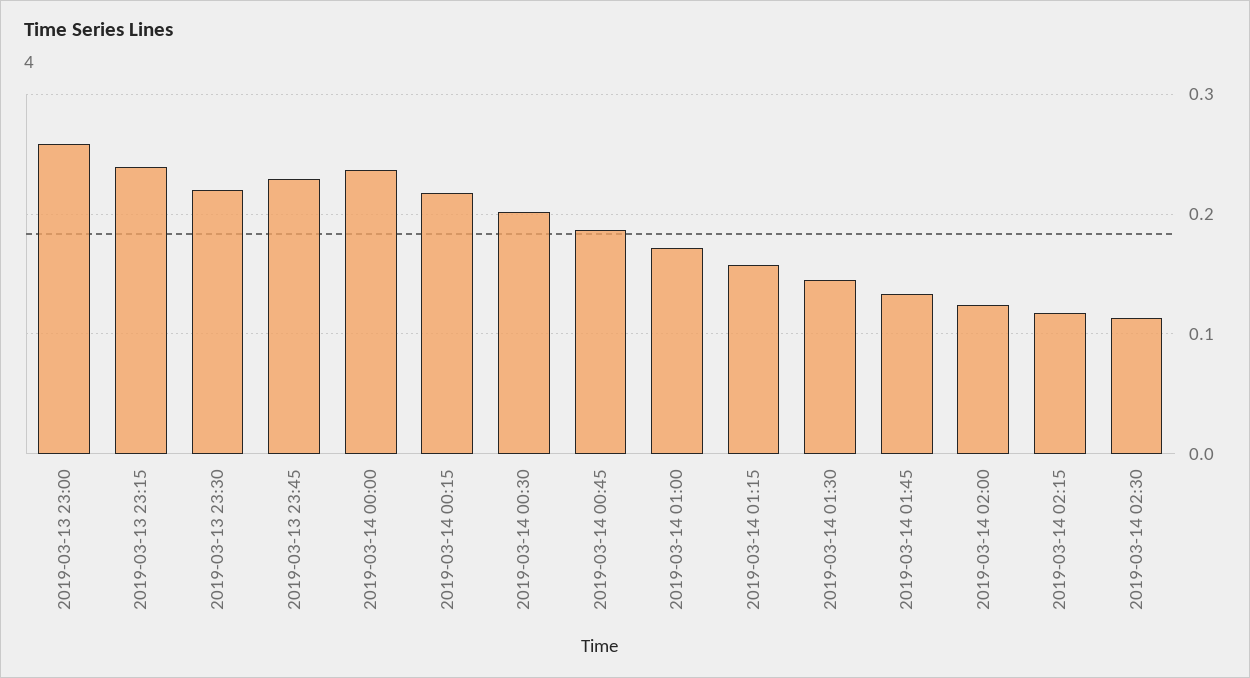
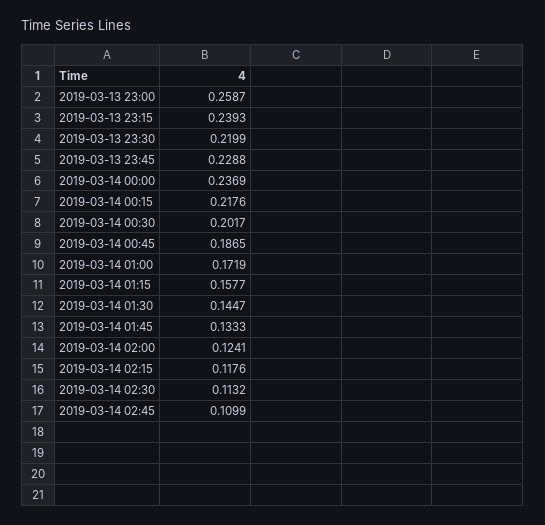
2019-03-14 02:45: none -> 0.1099

